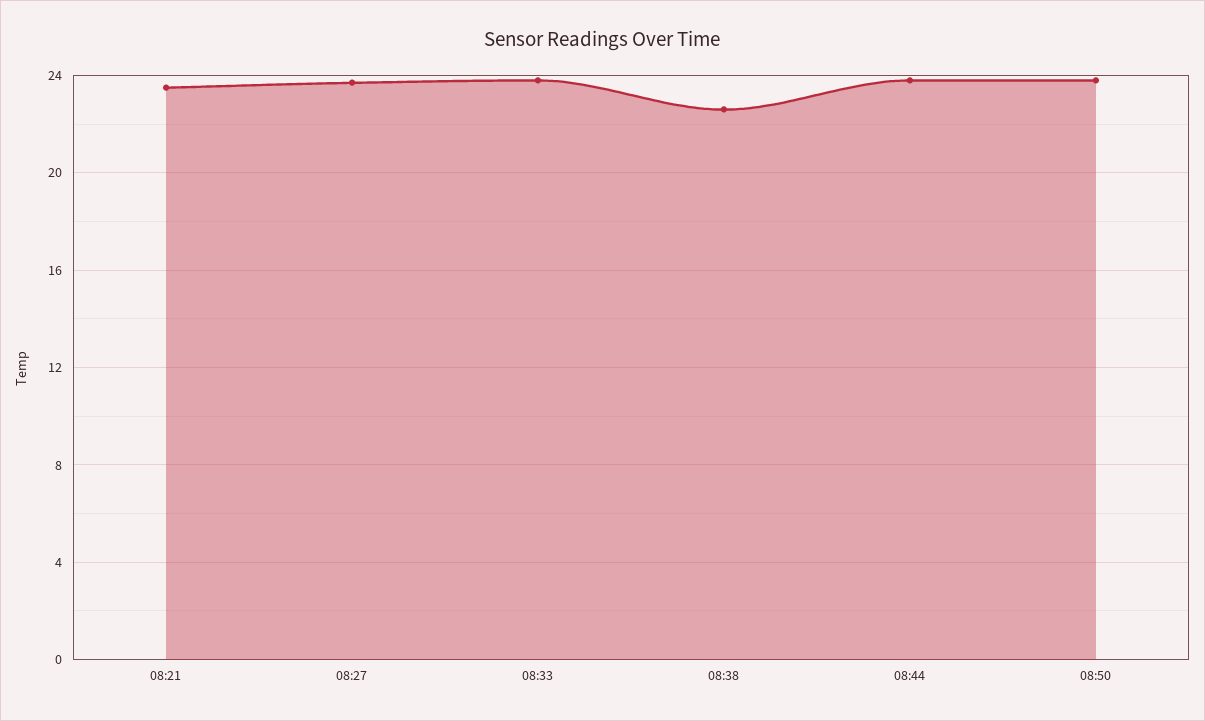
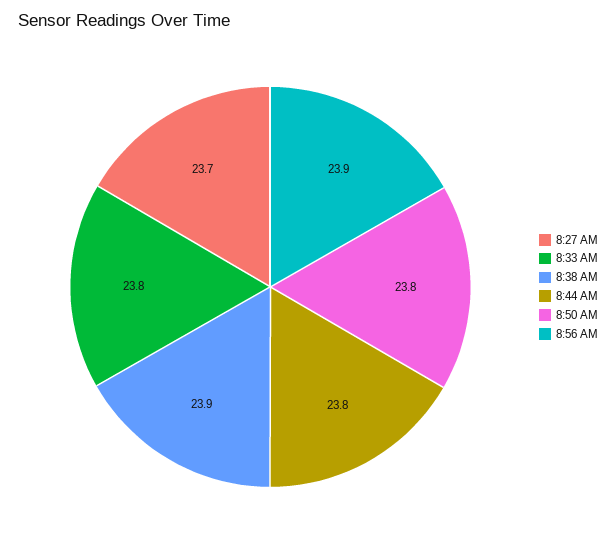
08:21: 23.5 -> none
08:38: 22.5 -> 23.9
8:56 AM: none -> 23.9

